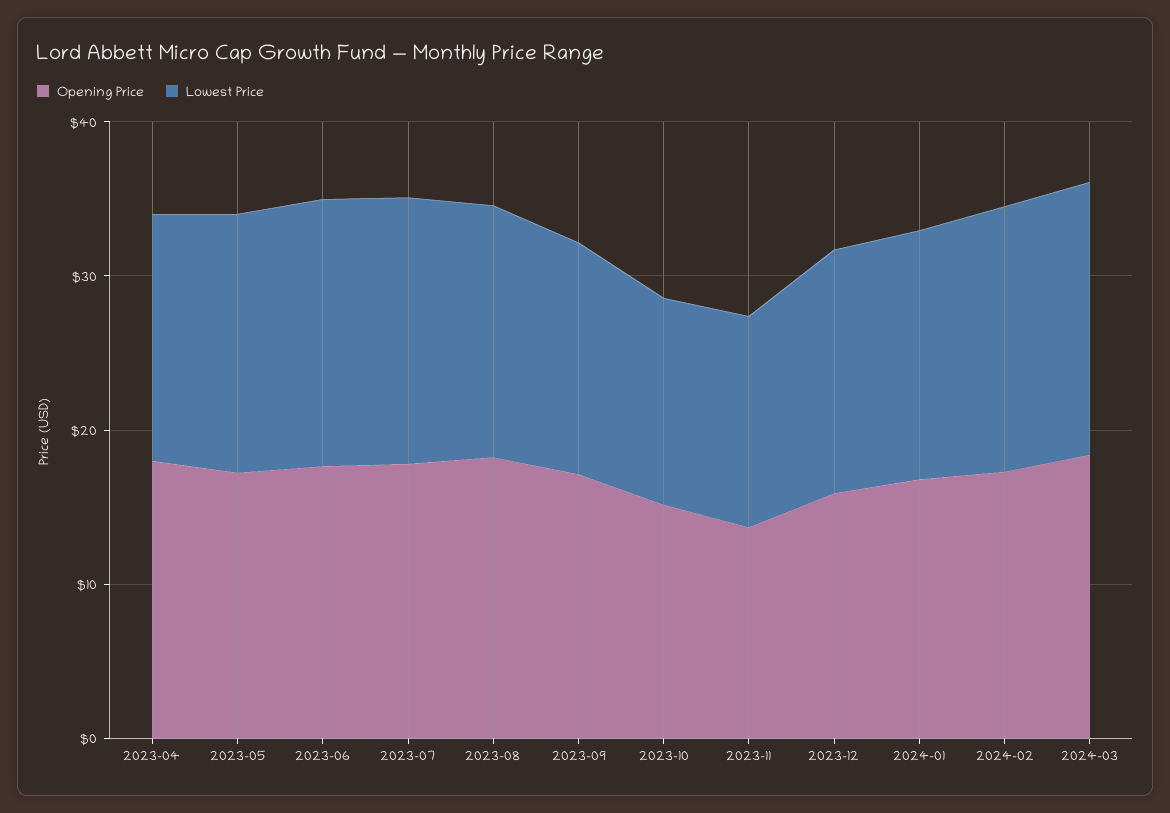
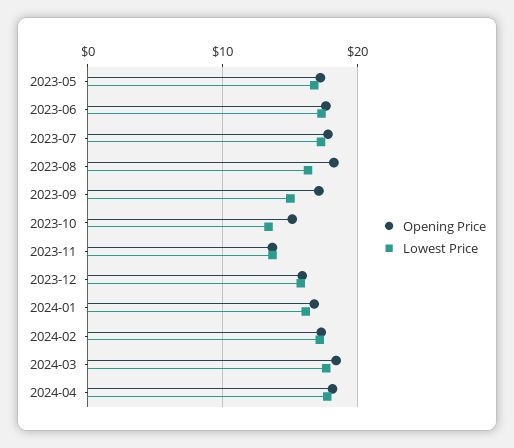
Opening Price, 2023-04: 18 -> none
Lowest Price, 2023-04: 16 -> none
Opening Price, 2024-04: none -> 18
Lowest Price, 2024-04: none -> 18

